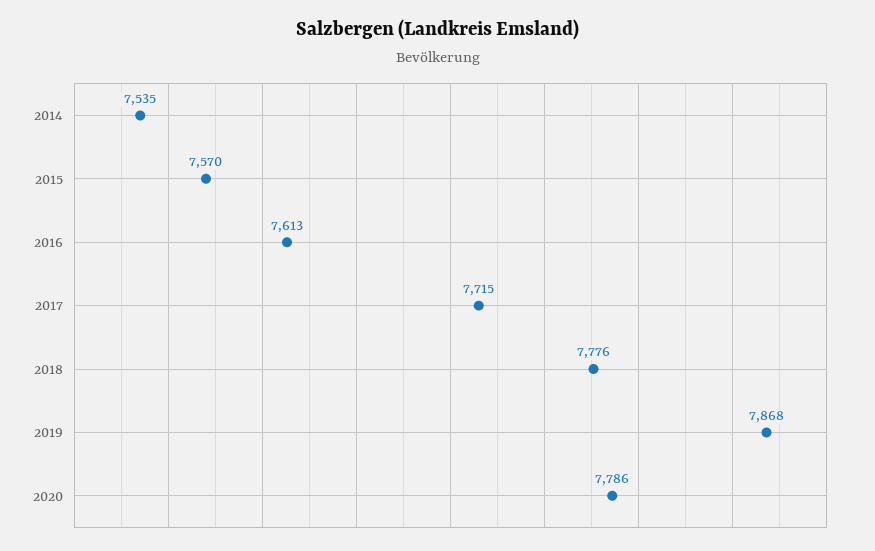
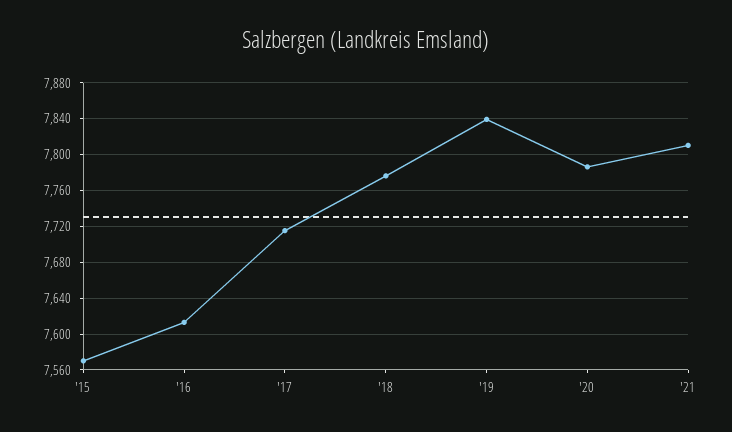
2014: 7535 -> none
2019: 7868 -> 7840
'21: none -> 7810

